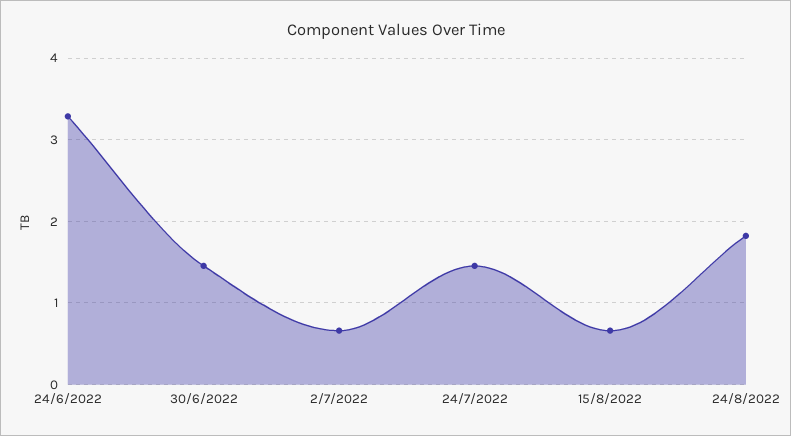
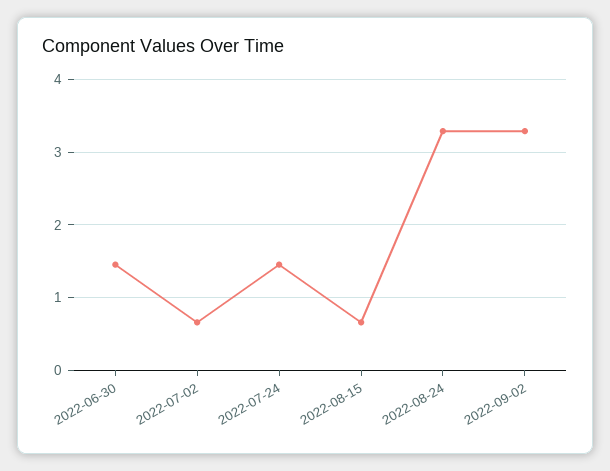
24/6/2022: 3.3 -> none
24/8/2022: 1.8 -> 3.3
2022-09-02: none -> 3.3

